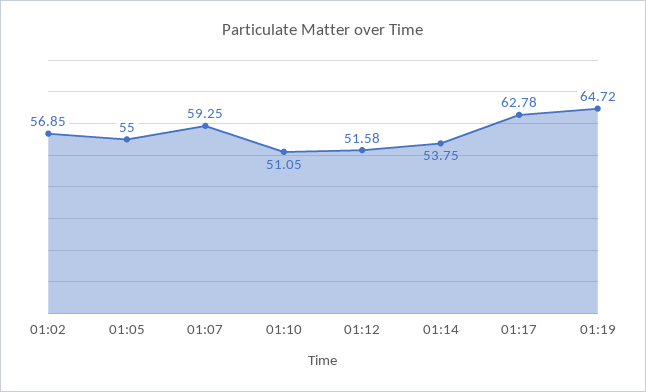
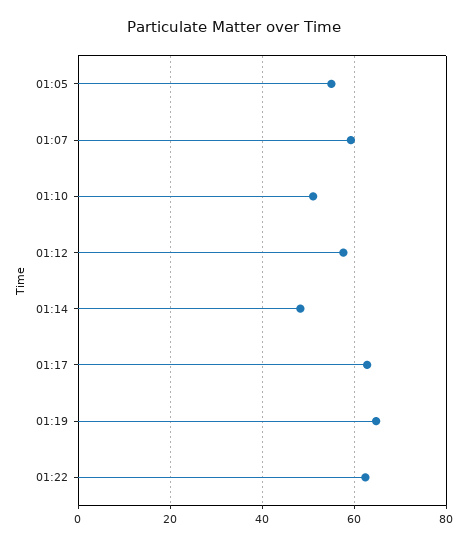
01:02: 56.85 -> none
01:12: 51.58 -> 58
01:14: 53.75 -> 48
01:22: none -> 62

